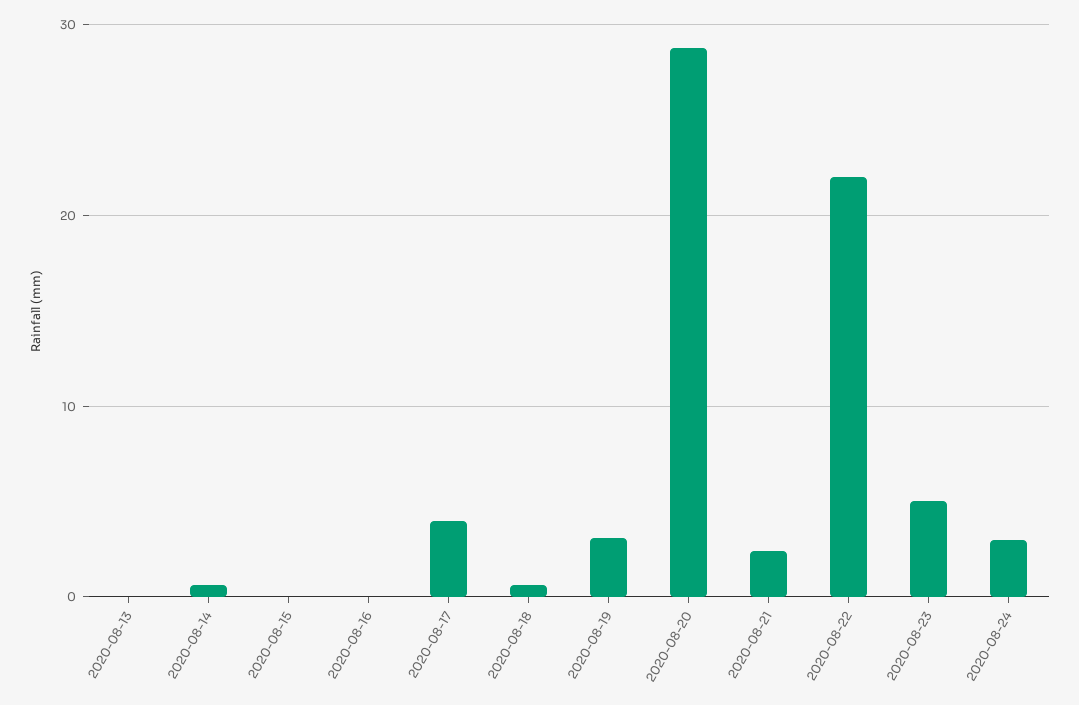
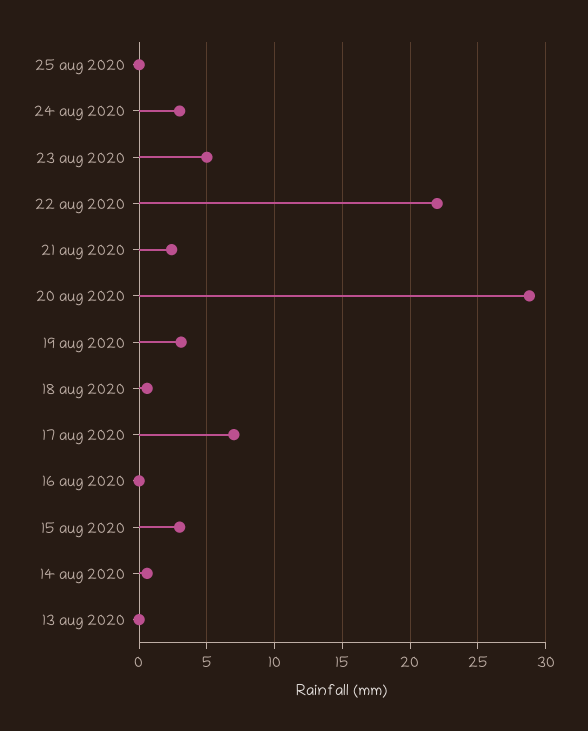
2020-08-15: 0 -> 3
2020-08-17: 4 -> 7
25 aug 2020: none -> 0

